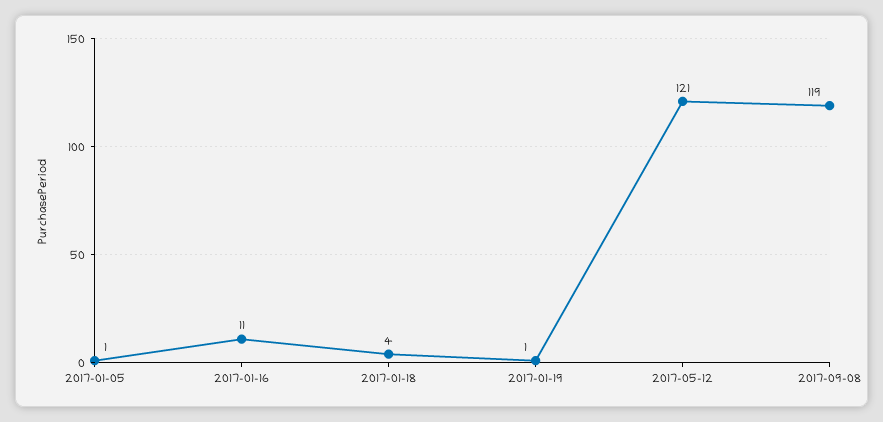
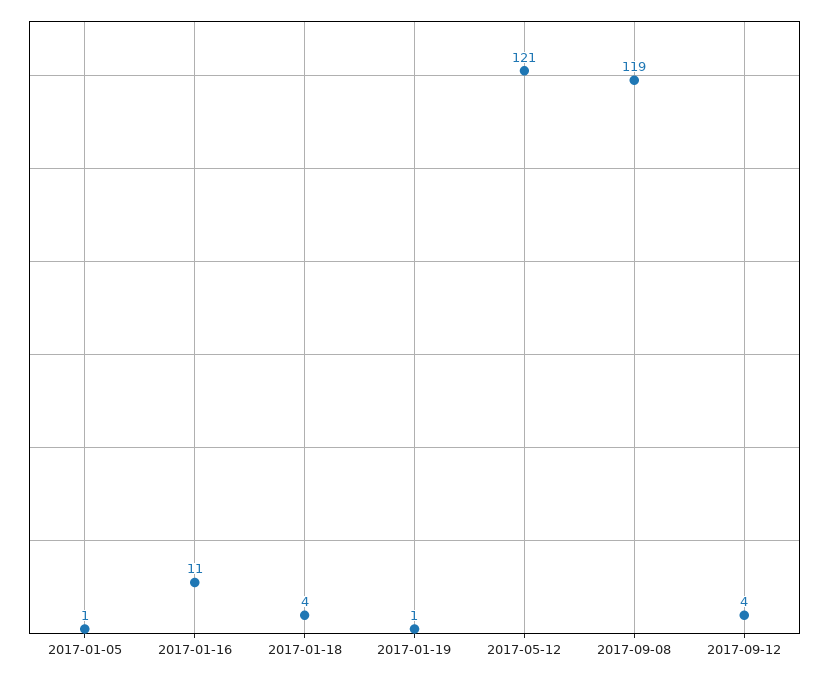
2017-09-12: none -> 4

